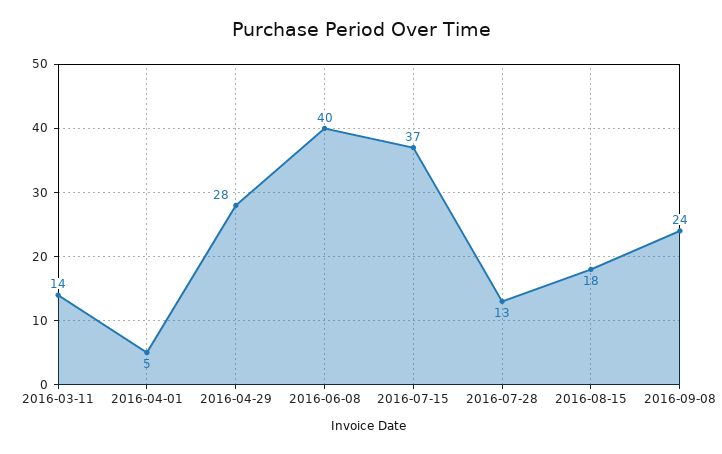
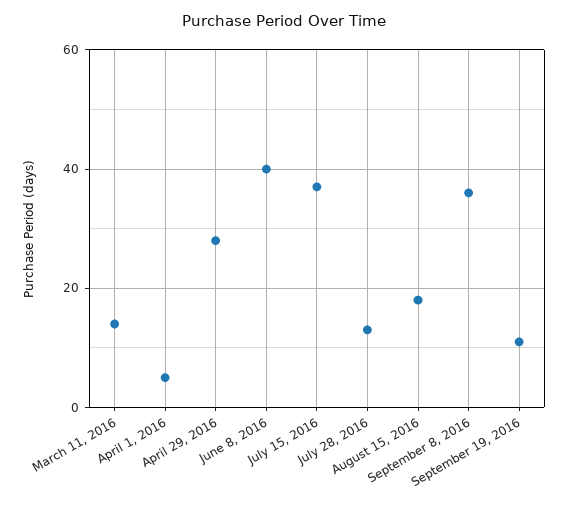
2016-09-08: 24 -> 35
September 19, 2016: none -> 10

